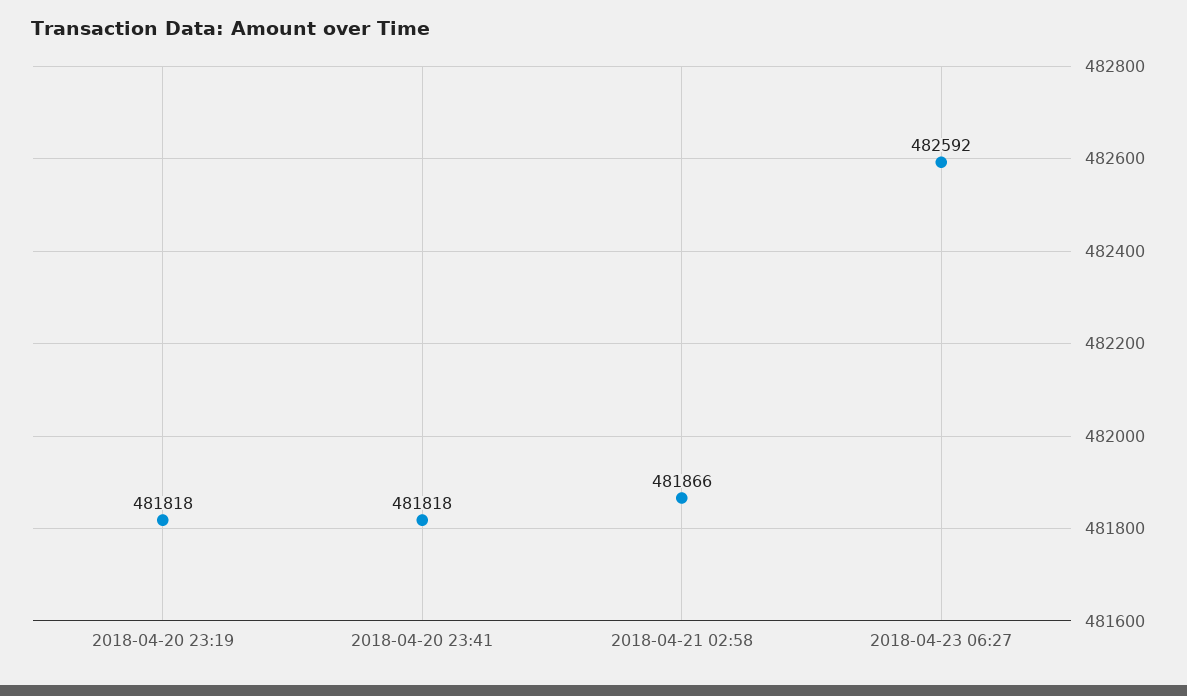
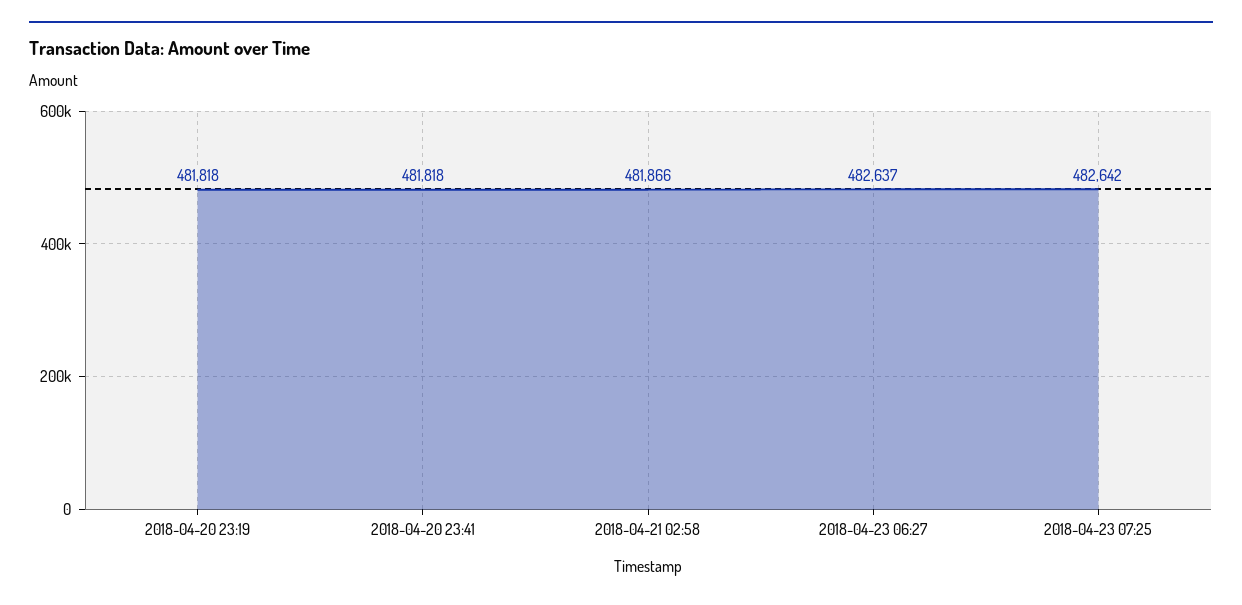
2018-04-23 06:27: 482592 -> 482637
2018-04-23 07:25: none -> 482642

